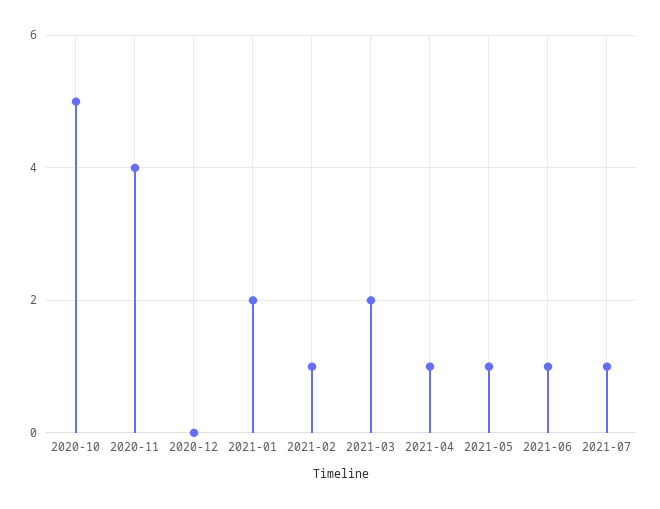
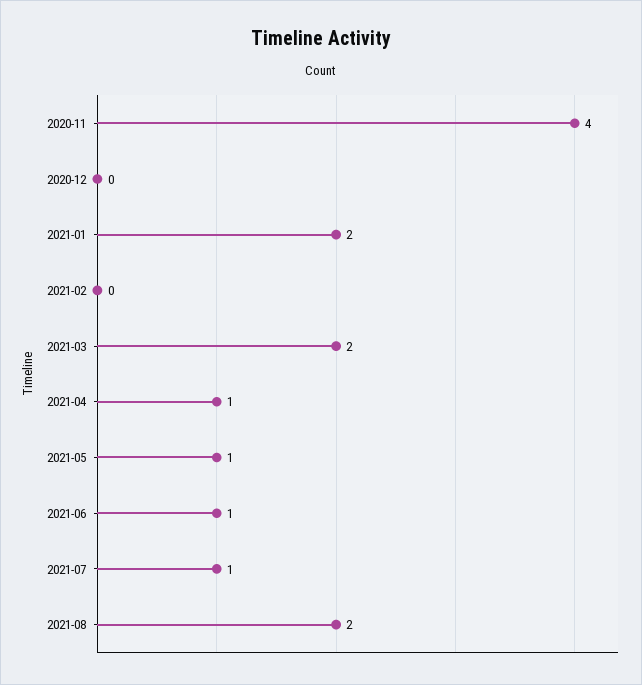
2020-10: 5 -> none
2021-02: 1 -> 0
2021-08: none -> 2

